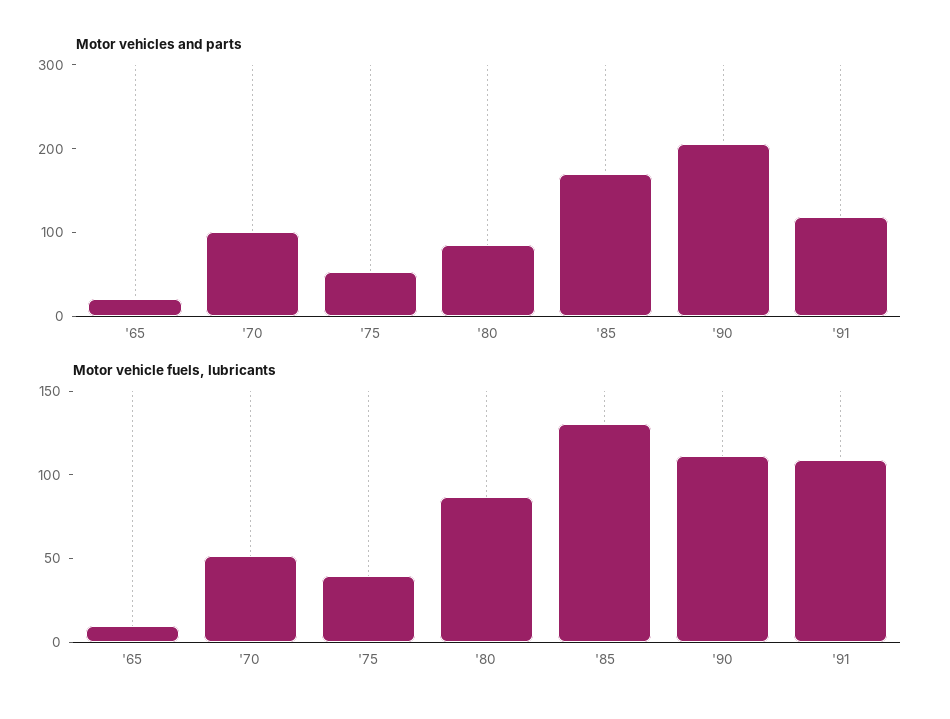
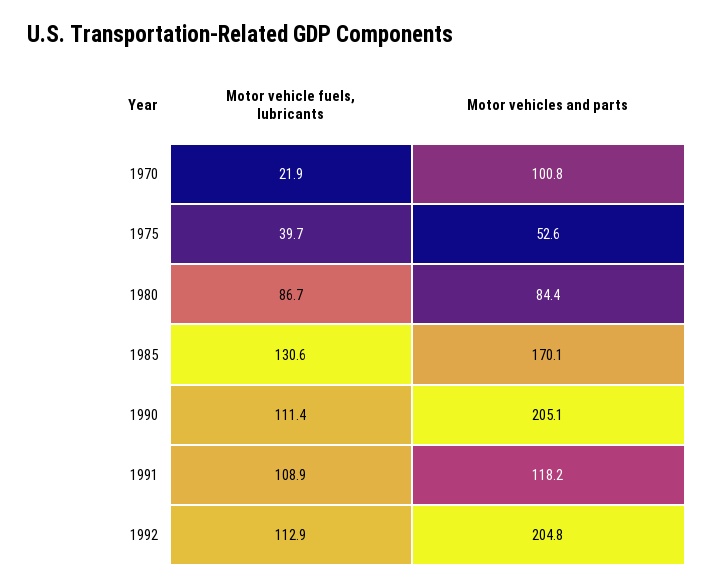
Motor vehicles and parts, '65: 20 -> none
Motor vehicle fuels, lubricants, '65: 10 -> none
Motor vehicle fuels, lubricants, '70: 50 -> 21.9
Motor vehicle fuels, lubricants, 1992: none -> 112.9
Motor vehicles and parts, 1992: none -> 204.8

